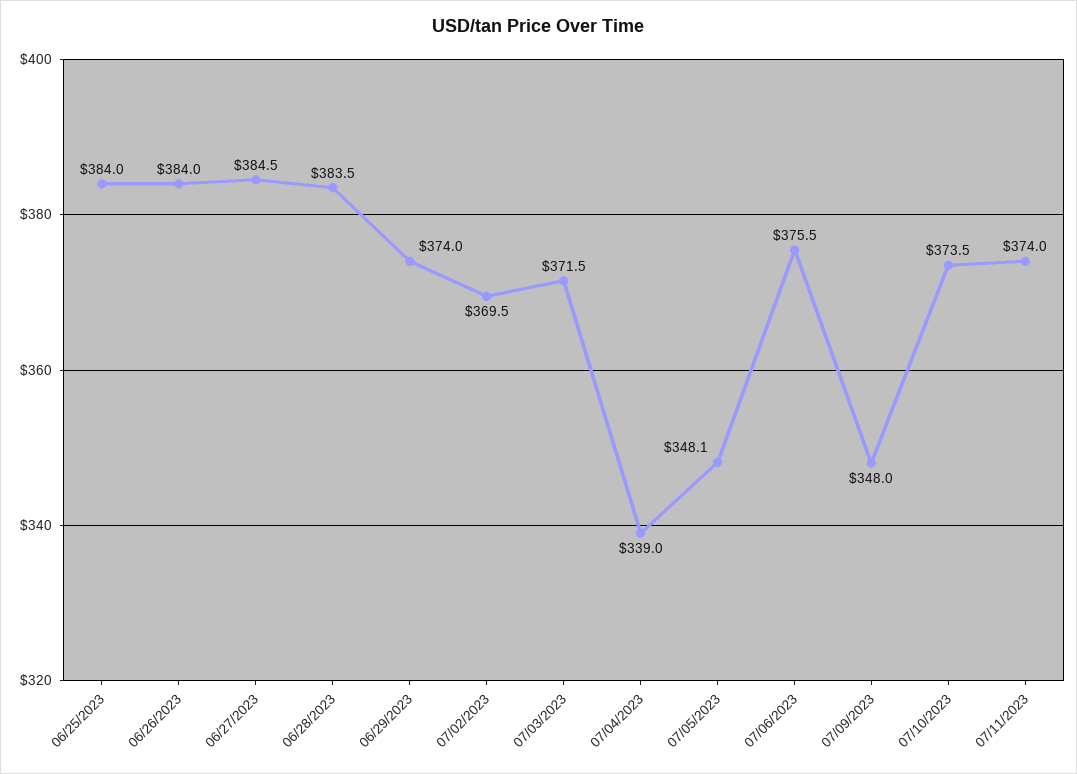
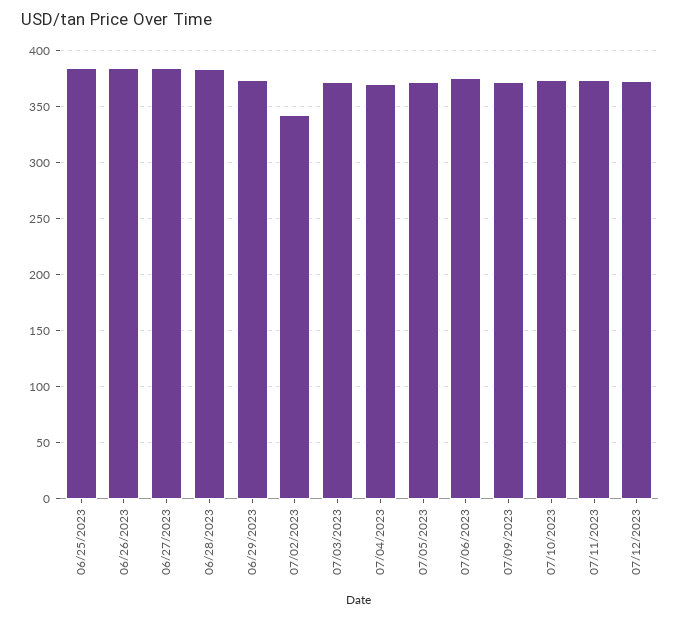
07/02/2023: 369.5 -> 340
07/04/2023: 339 -> 370
07/05/2023: 348.1 -> 370
07/09/2023: 348 -> 370
07/12/2023: none -> 370

